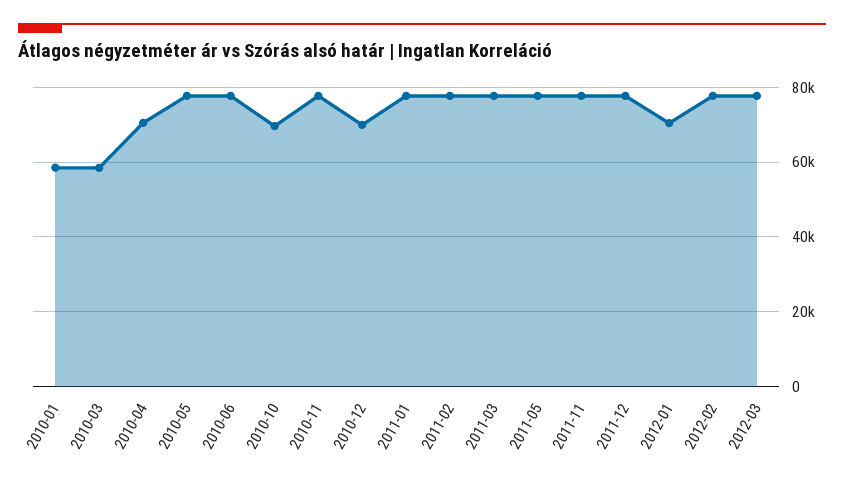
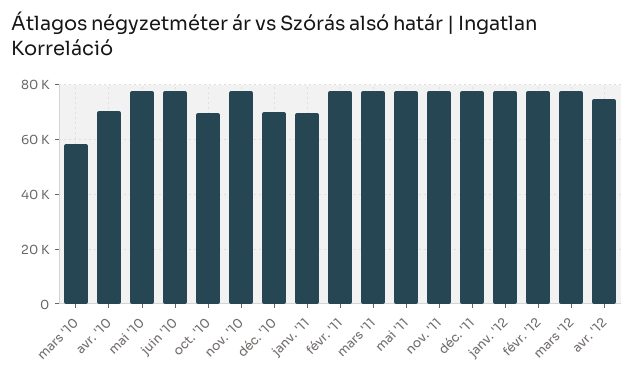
2010-01: 58000 -> none
2011-01: 78000 -> 70000
2012-01: 70000 -> 77500
avr. '12: none -> 75000

